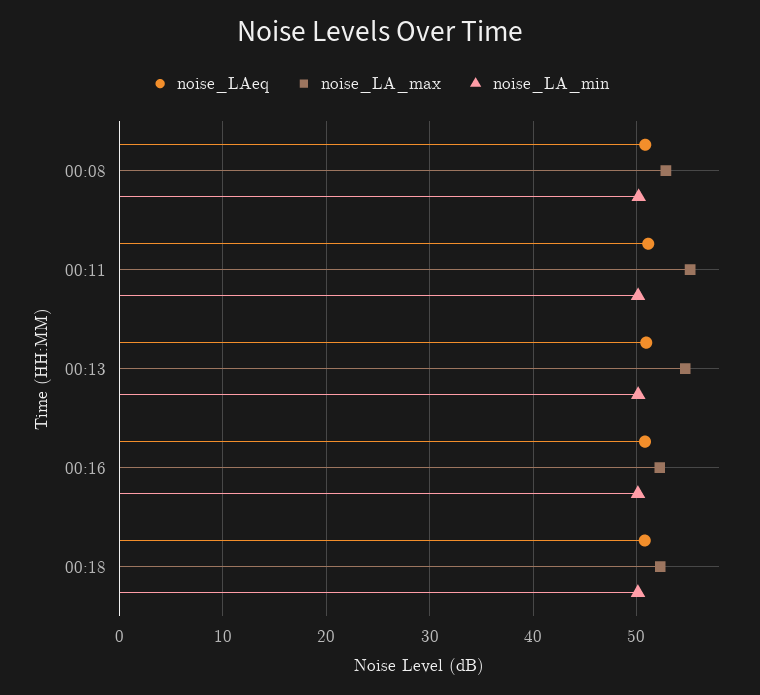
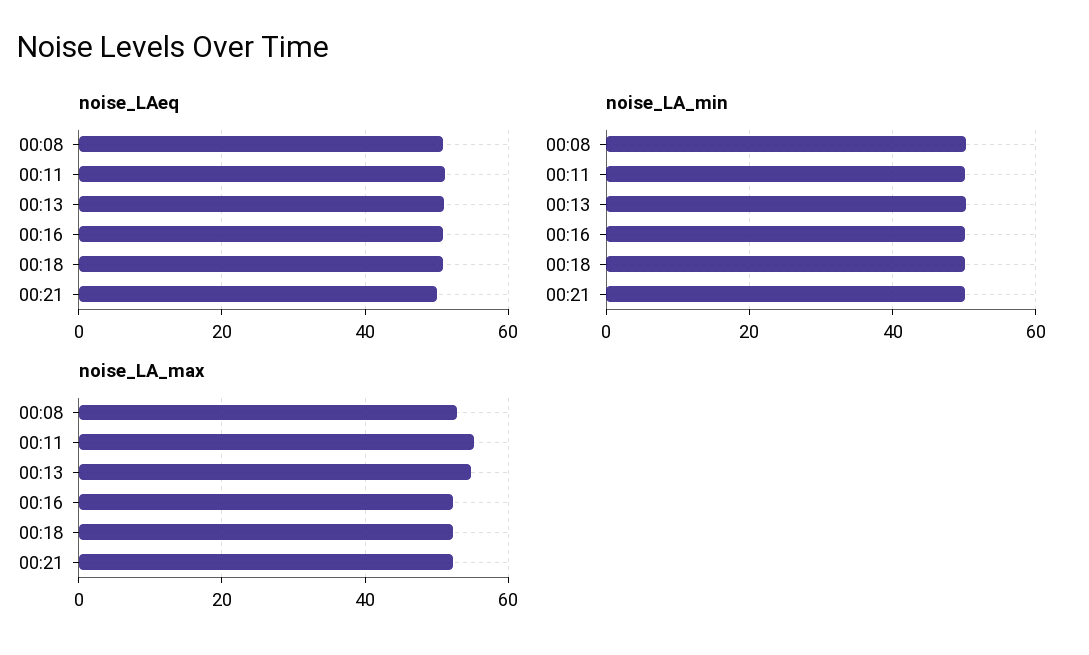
noise_LAeq, 00:21: none -> 50
noise_LA_min, 00:21: none -> 50
noise_LA_max, 00:21: none -> 52

